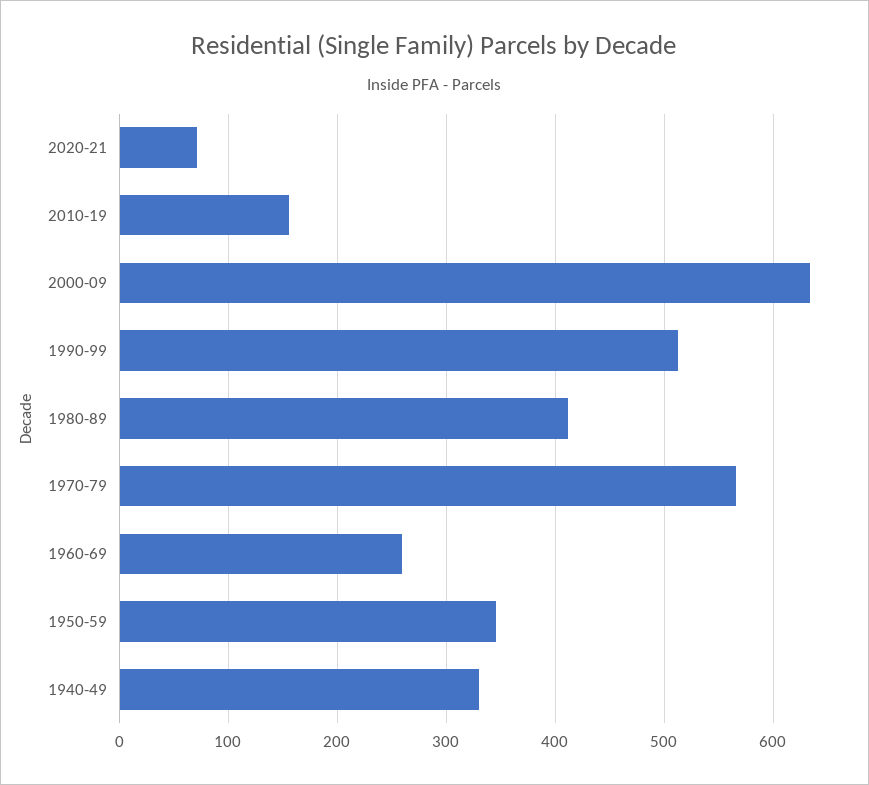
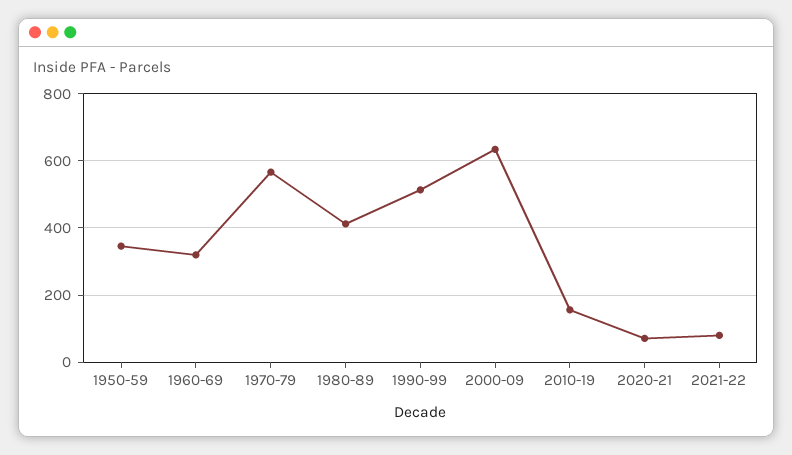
1960-69: 260 -> 320
1940-49: 330 -> none
2021-22: none -> 80

